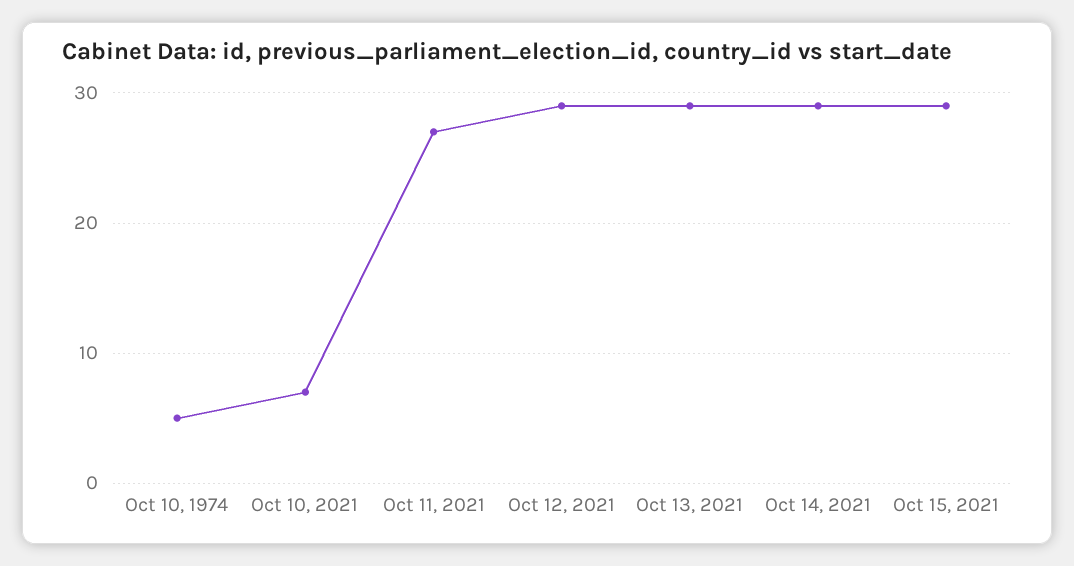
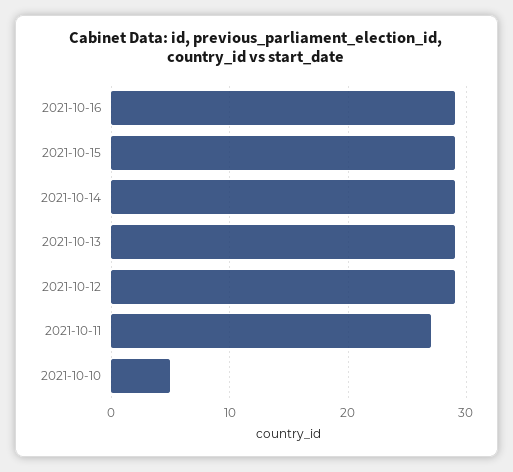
Oct 10, 1974: 5 -> none
Oct 10, 2021: 7 -> 5
2021-10-16: none -> 29

